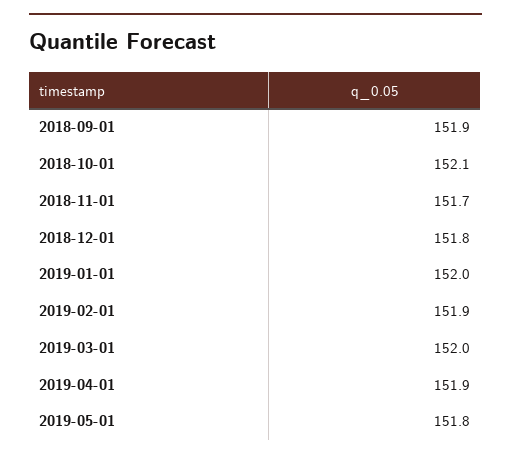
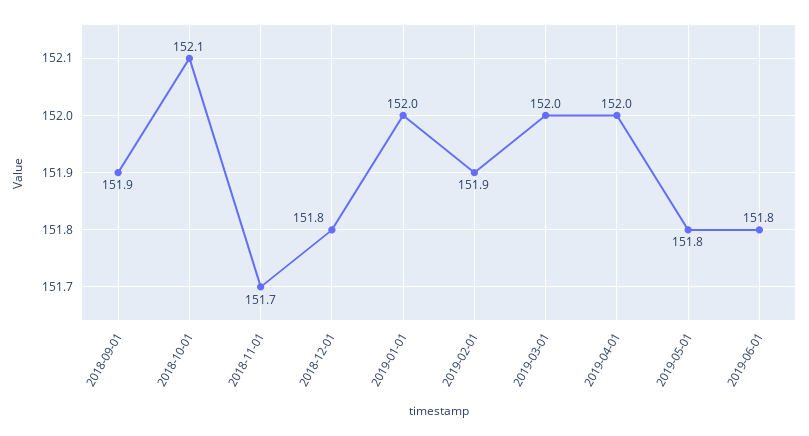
2019-04-01: 151.9 -> 152
2019-06-01: none -> 151.8

